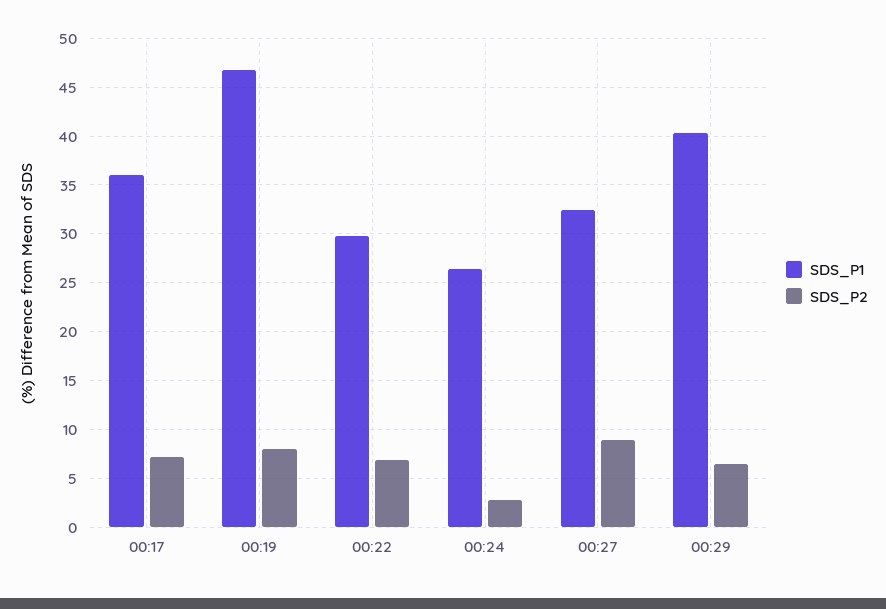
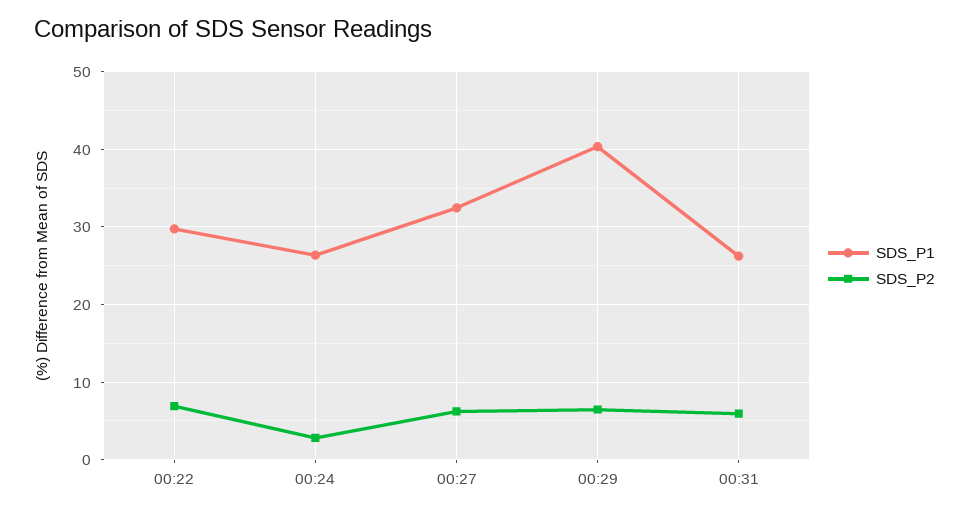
SDS_P1, 00:17: 36 -> none
SDS_P2, 00:17: 7 -> none
SDS_P1, 00:19: 47 -> none
SDS_P2, 00:19: 8 -> none
SDS_P2, 00:27: 9 -> 6
SDS_P1, 00:31: none -> 26
SDS_P2, 00:31: none -> 6

